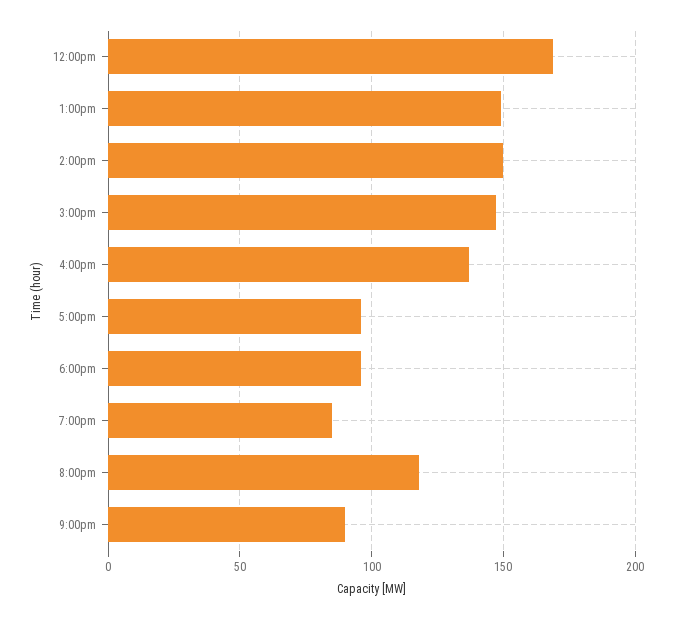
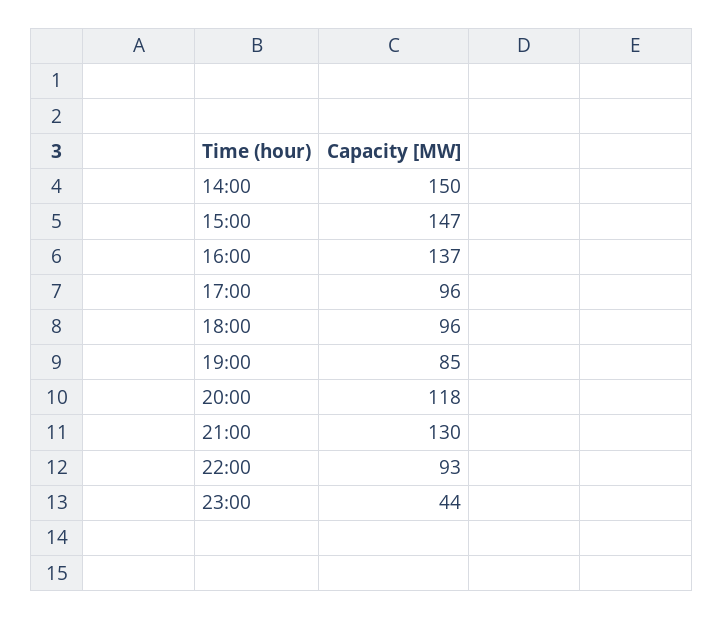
12:00pm: 170 -> none
1:00pm: 150 -> none
9:00pm: 90 -> 130
22:00: none -> 93
23:00: none -> 44

